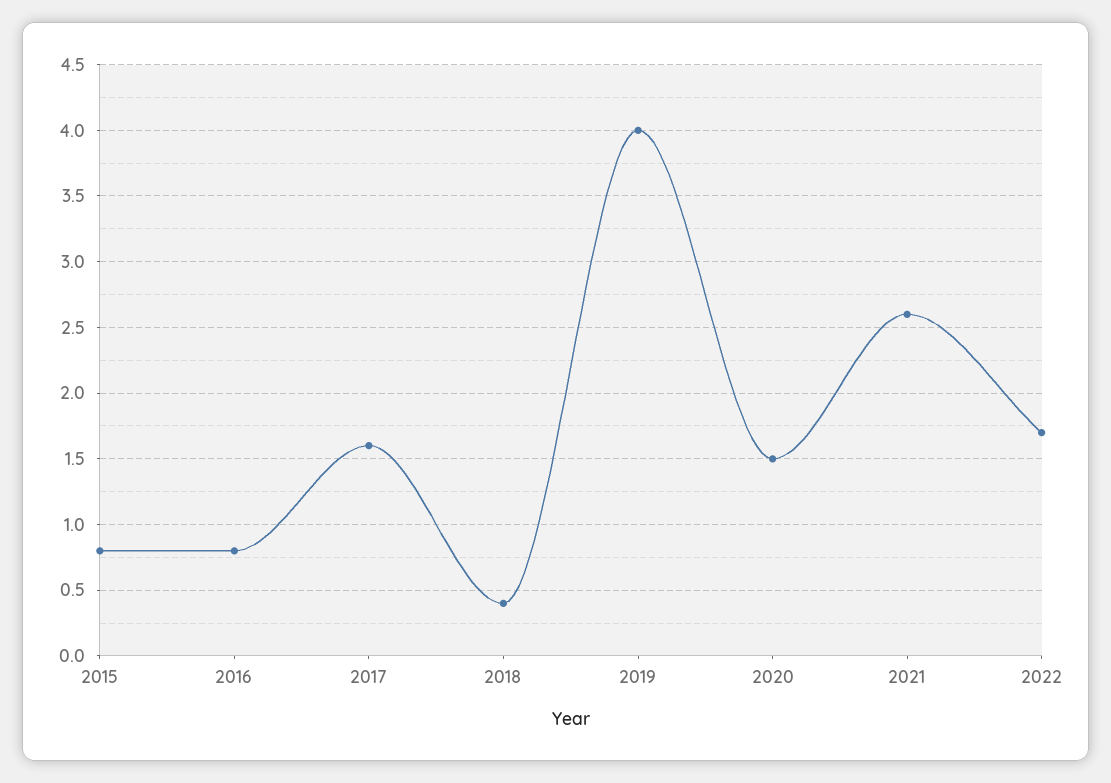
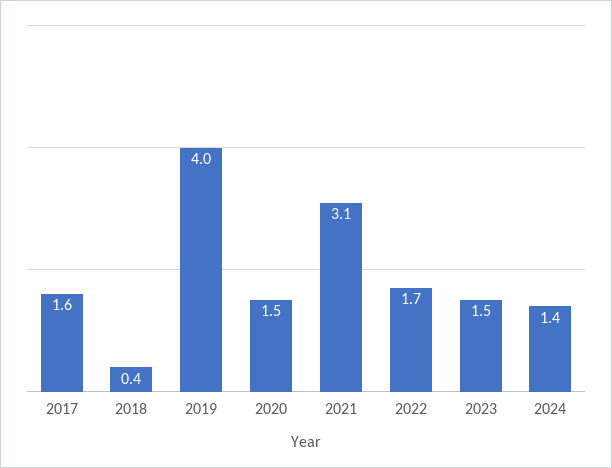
2015: 0.8 -> none
2016: 0.8 -> none
2021: 2.6 -> 3.1
2023: none -> 1.5
2024: none -> 1.4

